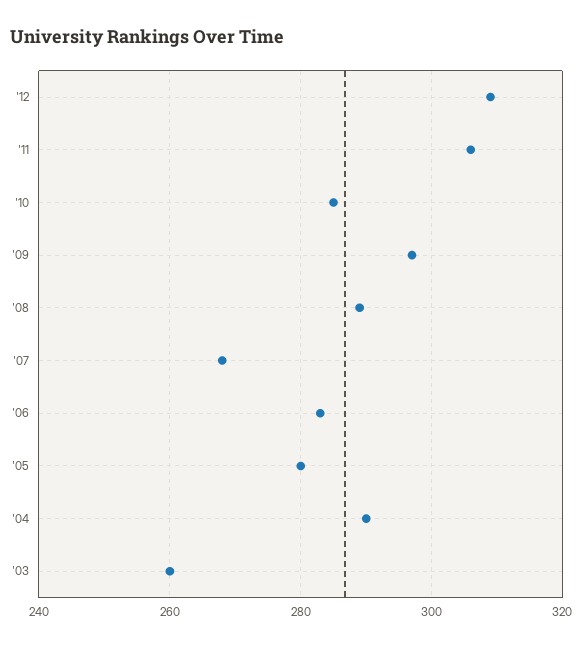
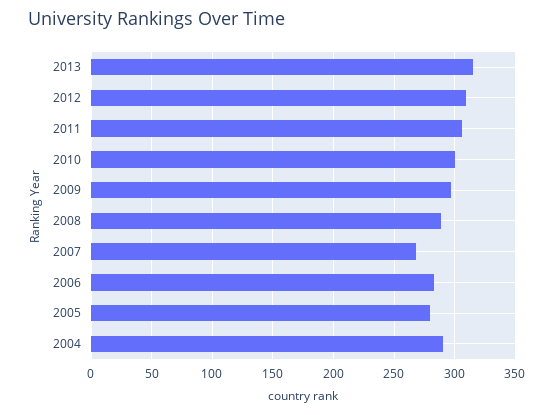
'10: 285 -> 300
'03: 260 -> none
2013: none -> 315

